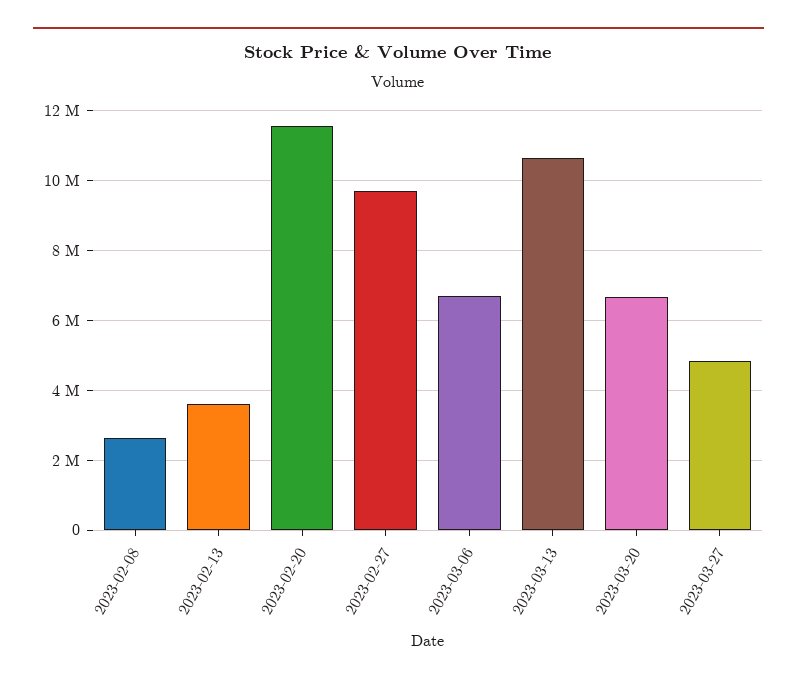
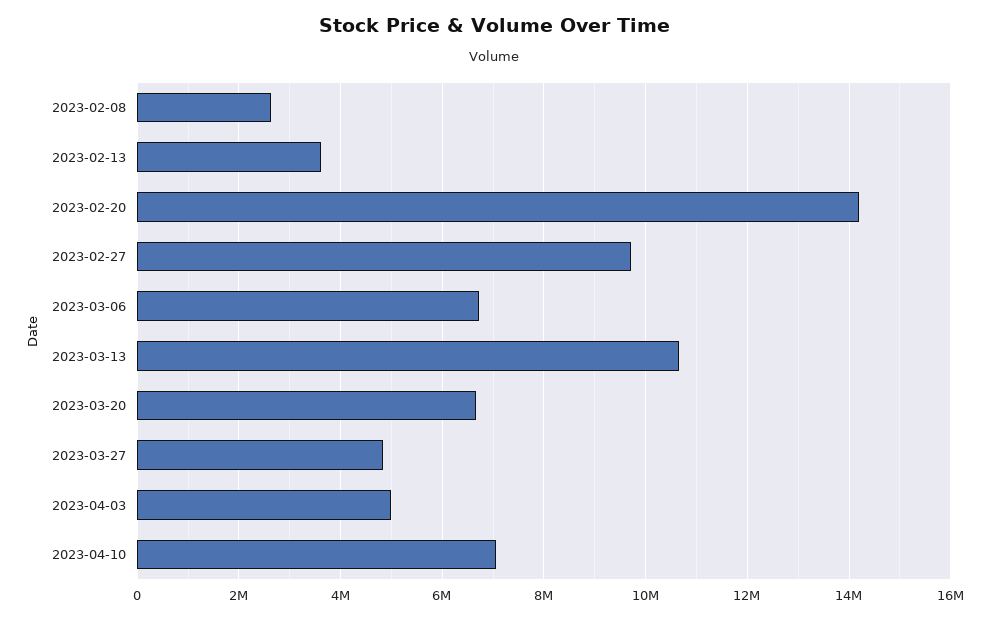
2023-02-20: 11600000 -> 14200000
2023-04-03: none -> 5000000
2023-04-10: none -> 7000000

